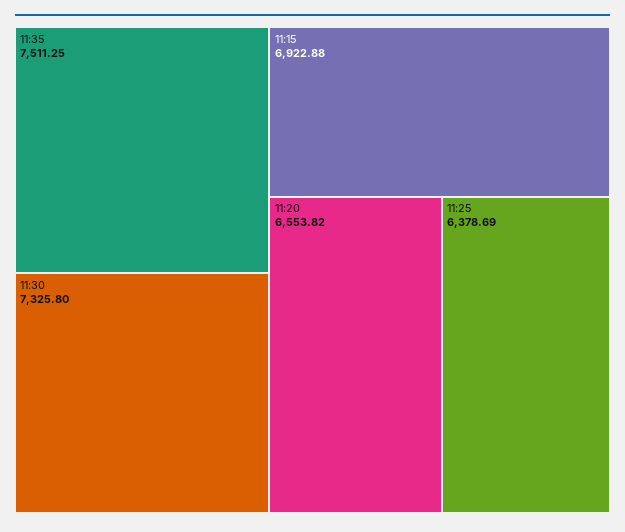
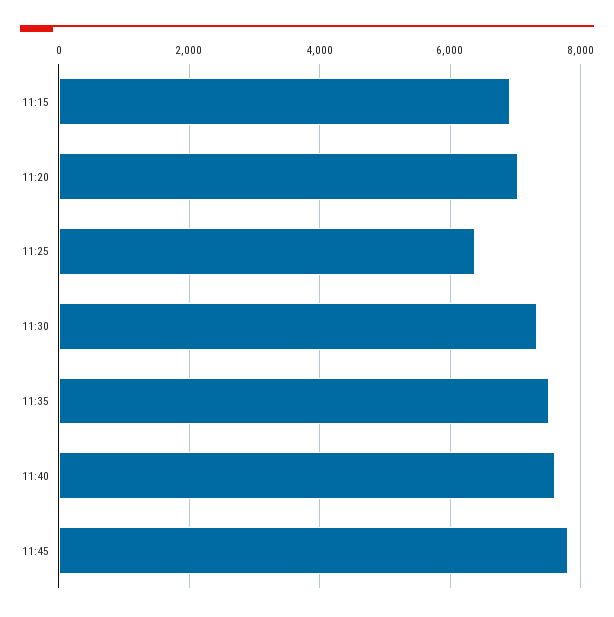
11:20: 6553.82 -> 7000
11:40: none -> 7600
11:45: none -> 7800

